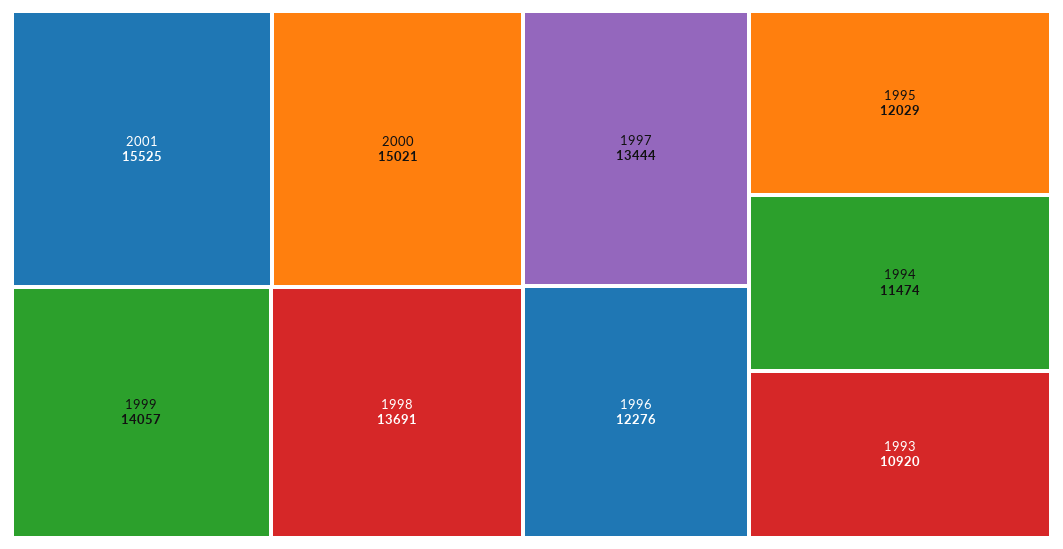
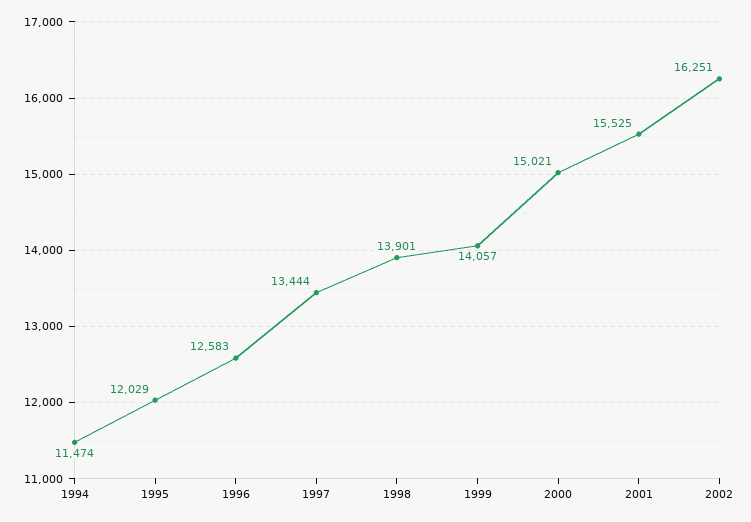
1998: 13691 -> 13901
1996: 12276 -> 12583
1993: 10920 -> none
2002: none -> 16251

